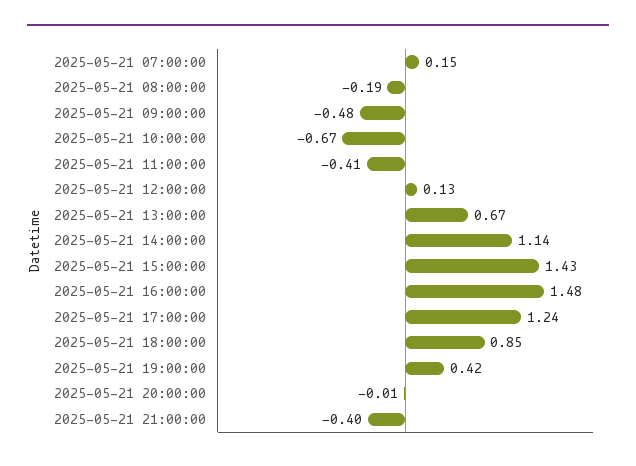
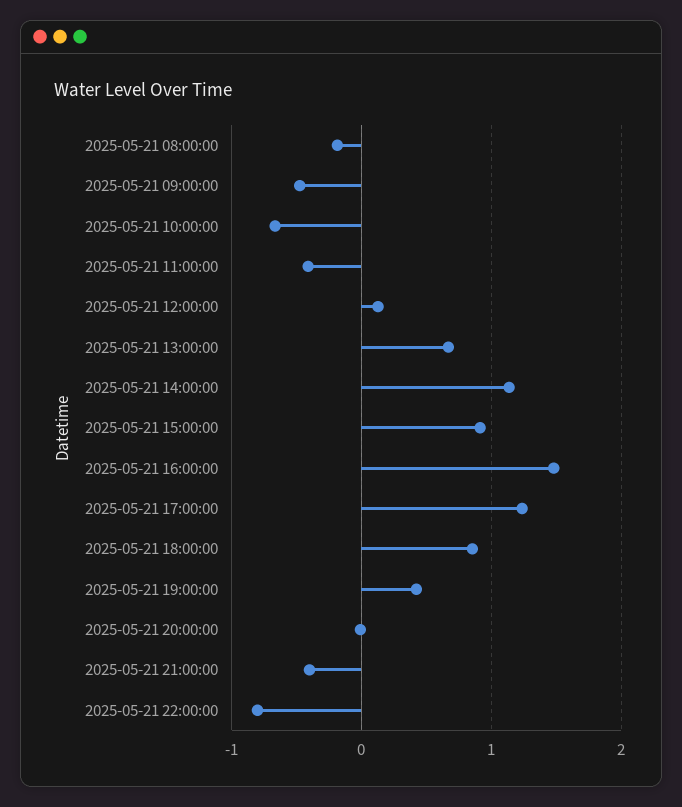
2025-05-21 07:00:00: 0.15 -> none
2025-05-21 15:00:00: 1.43 -> 0.9
2025-05-21 22:00:00: none -> -0.8

